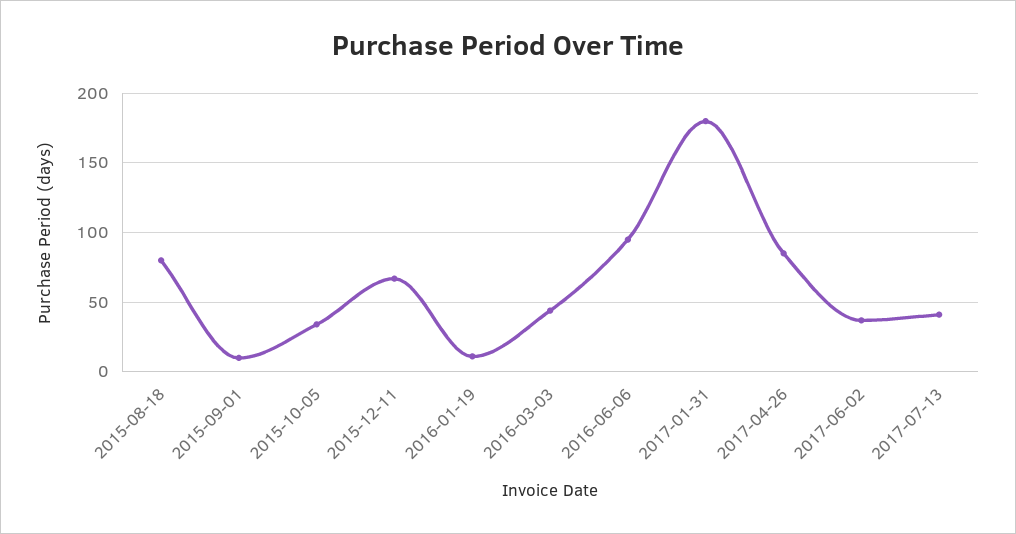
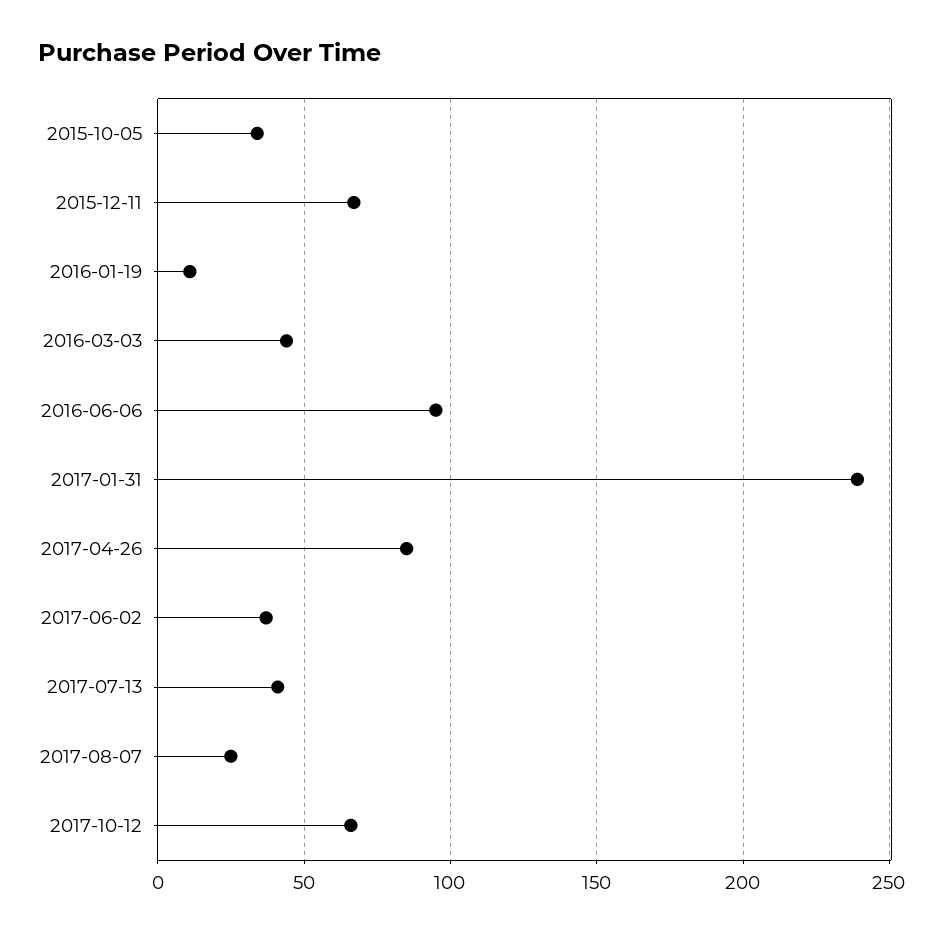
2015-08-18: 80 -> none
2015-09-01: 10 -> none
2017-01-31: 180 -> 240
2017-08-07: none -> 25
2017-10-12: none -> 65

